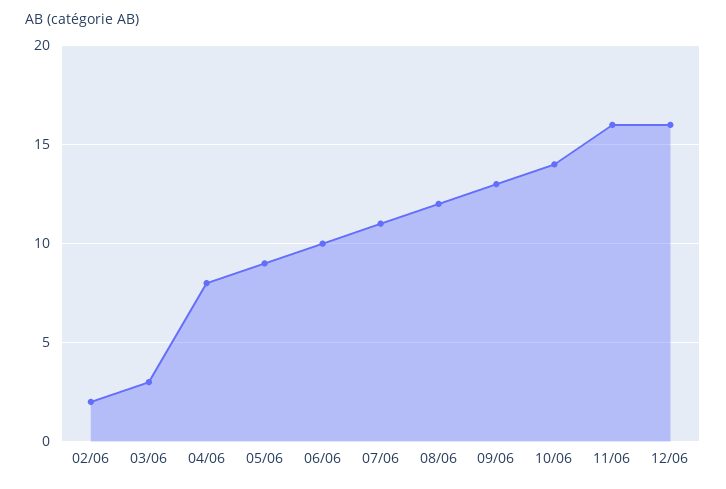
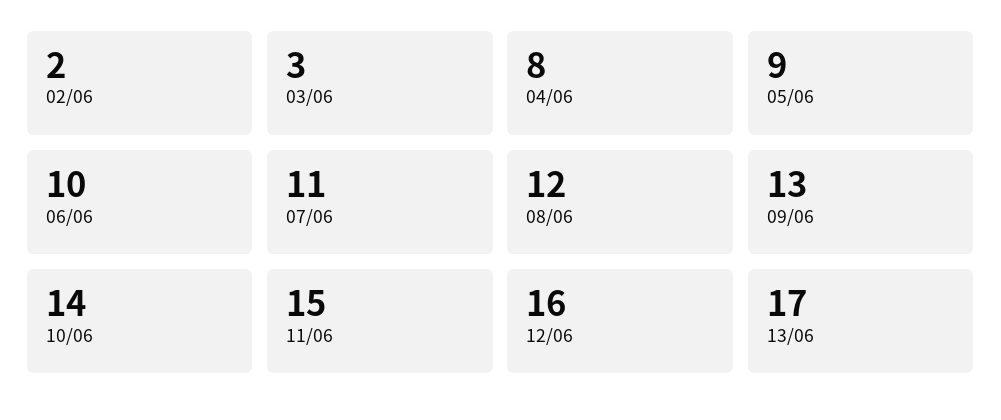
11/06: 16 -> 15
13/06: none -> 17

